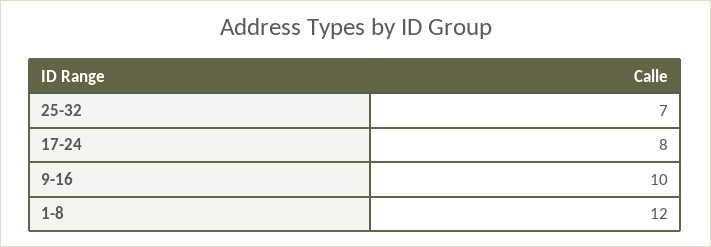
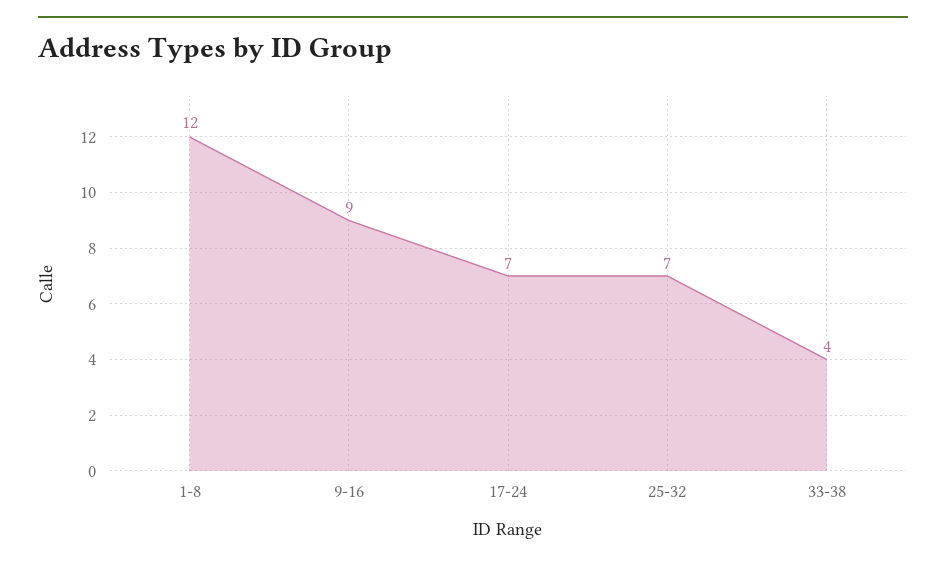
17-24: 8 -> 7
9-16: 10 -> 9
33-38: none -> 4

